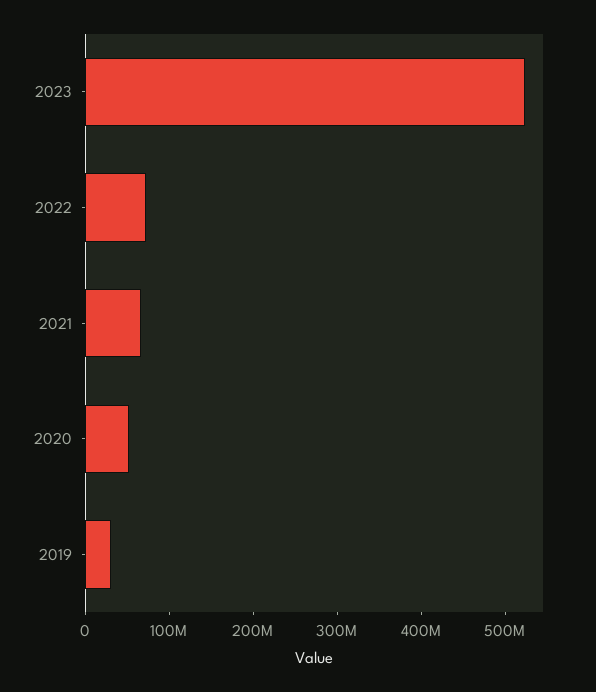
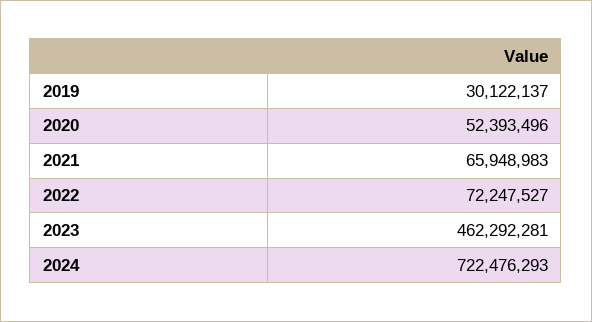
2023: 520000000 -> 462292281
2024: none -> 722476293

